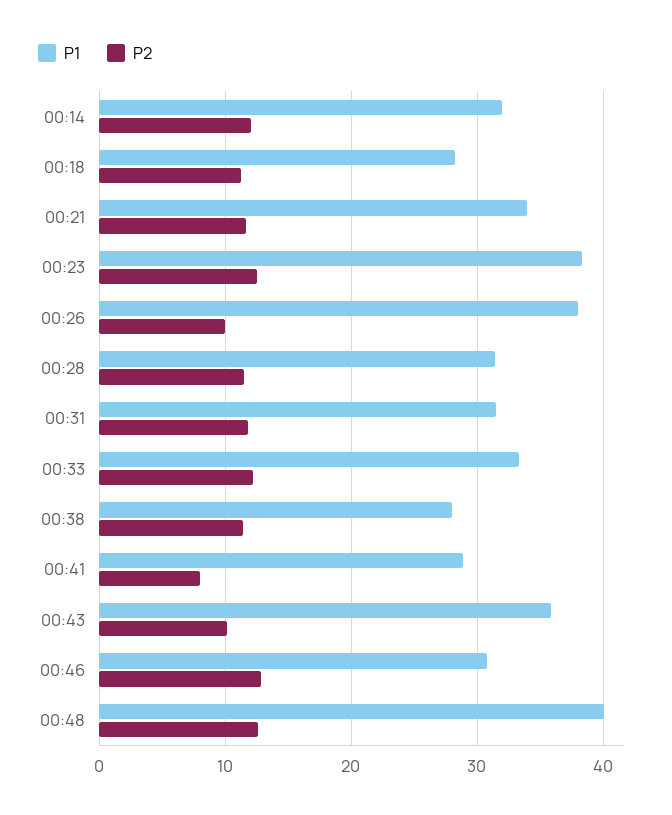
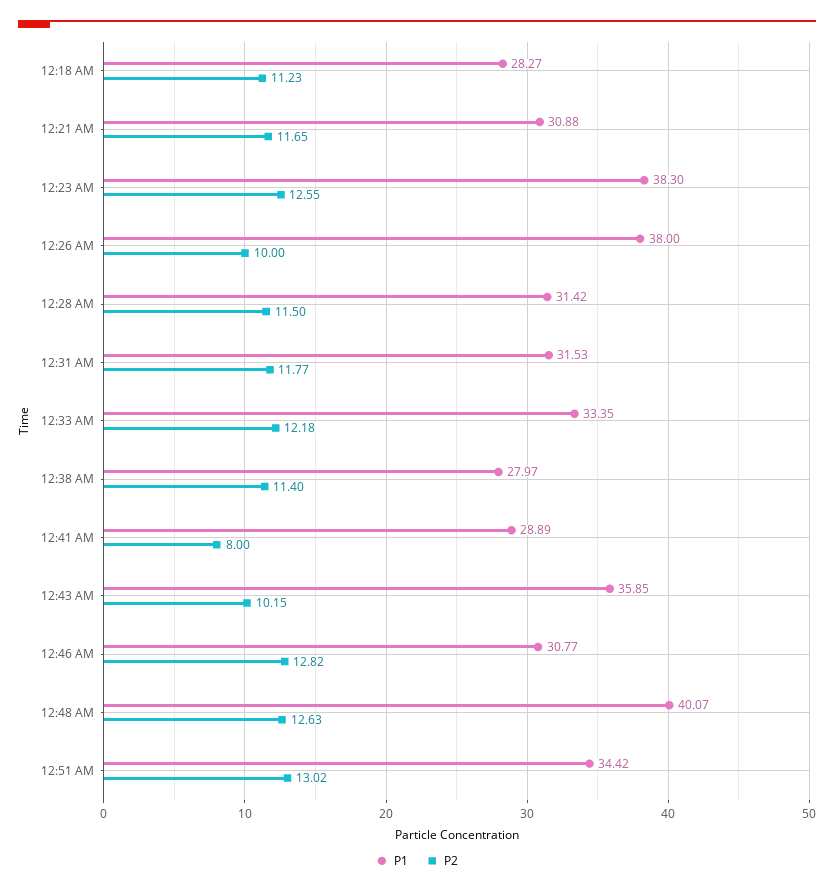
P1, 00:14: 32 -> none
P2, 00:14: 12 -> none
P1, 00:21: 34 -> 30.88
P1, 12:51 AM: none -> 34.42
P2, 12:51 AM: none -> 13.02

